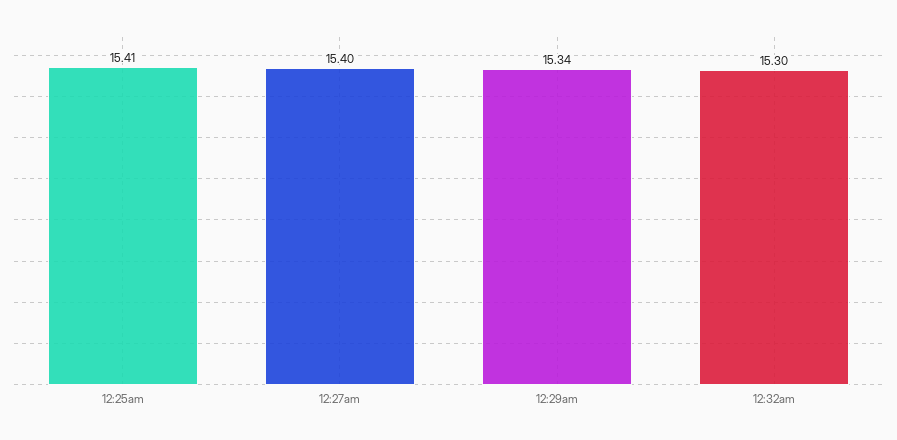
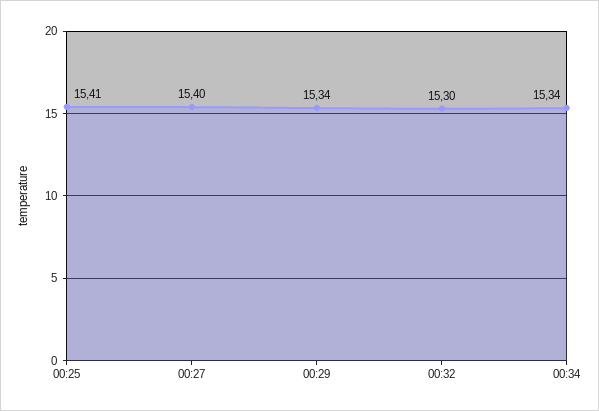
00:34: none -> 15.34

